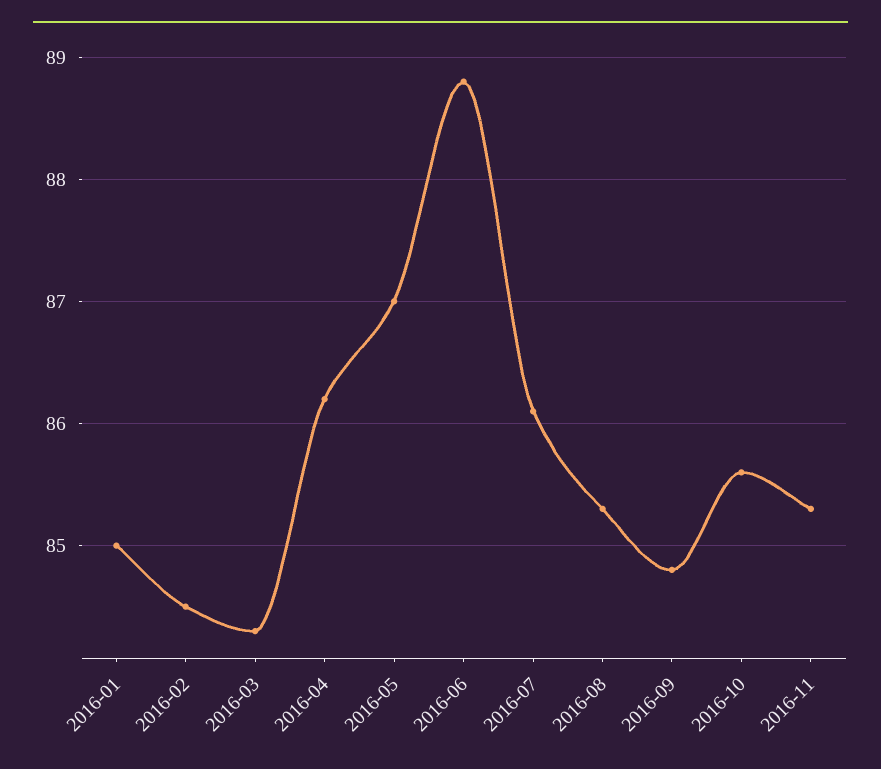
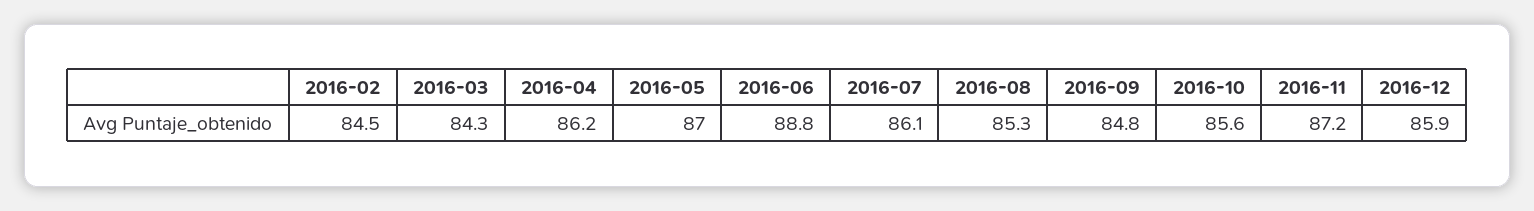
2016-01: 85 -> none
2016-11: 85.3 -> 87.2
2016-12: none -> 85.9

